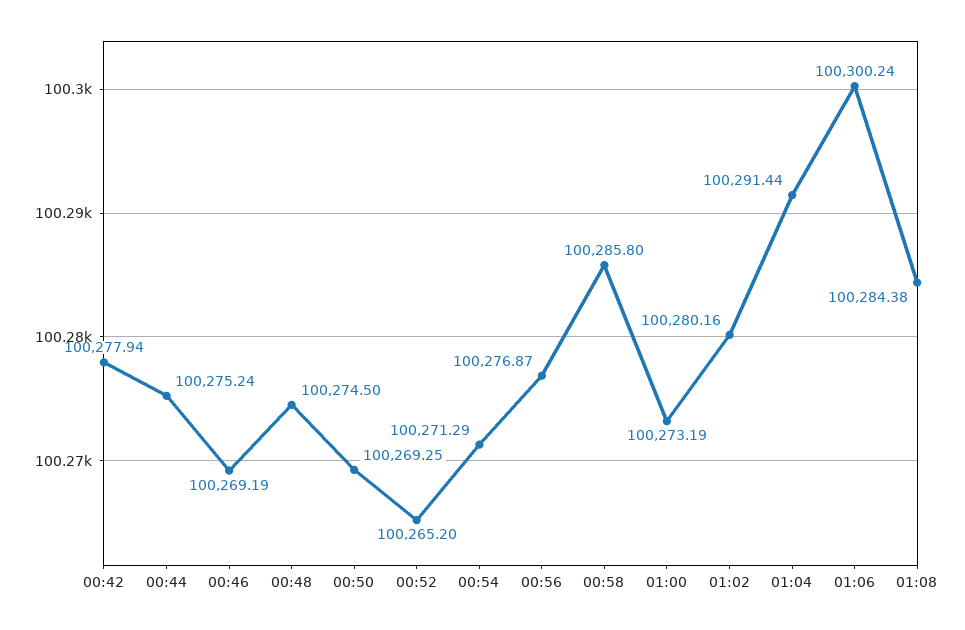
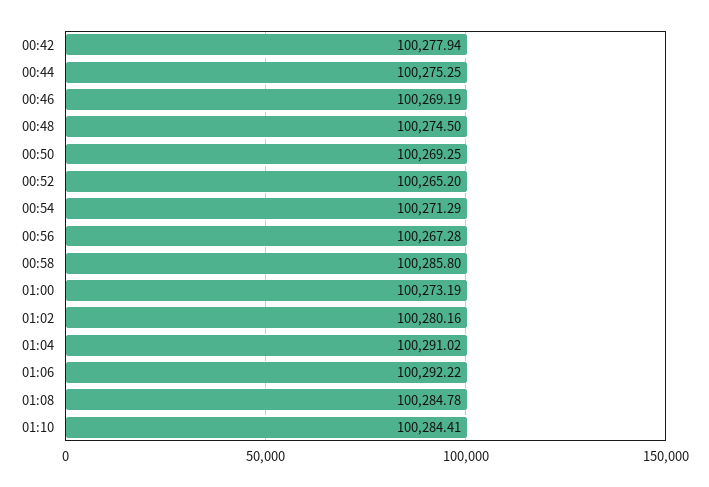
00:44: 100275.24 -> 100275.25
00:56: 100276.87 -> 100267.28
01:04: 100291.44 -> 100291.02
01:06: 100300.24 -> 100292.22
01:08: 100284.38 -> 100284.78
01:10: none -> 100284.41

